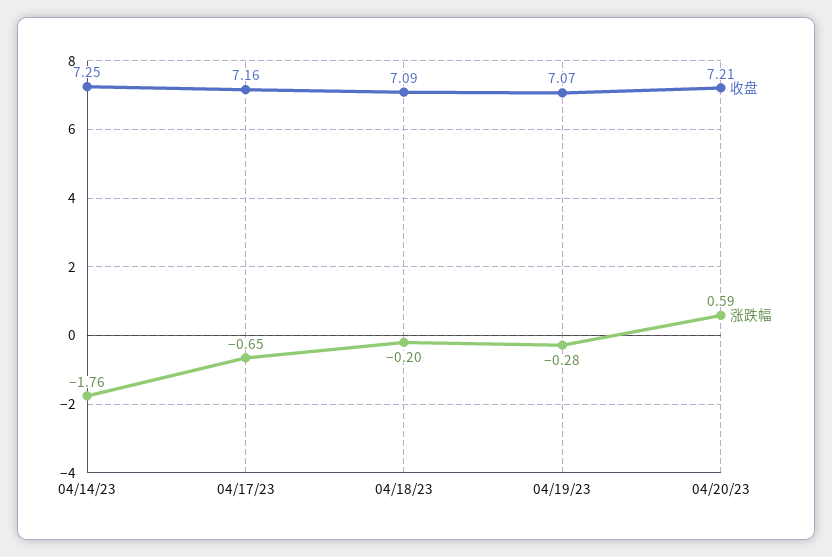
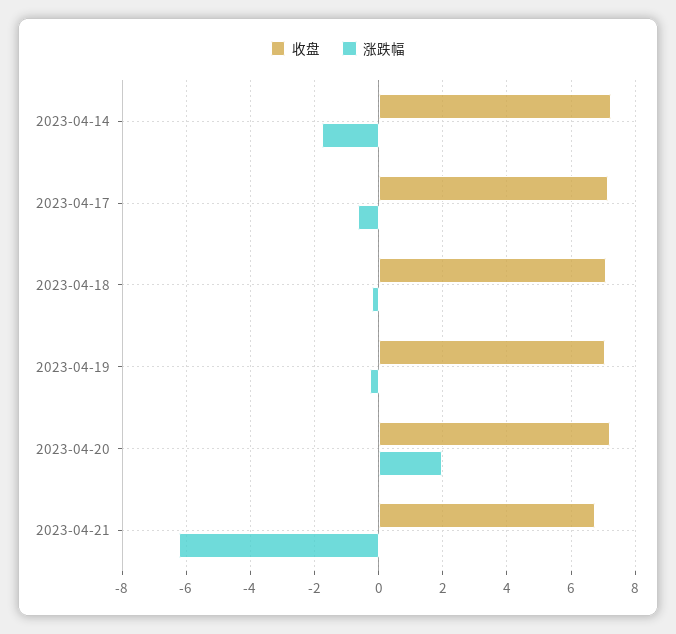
涨跌幅, 04/20/23: 0.59 -> 2
收盘, 2023-04-21: none -> 6.8
涨跌幅, 2023-04-21: none -> -6.2

